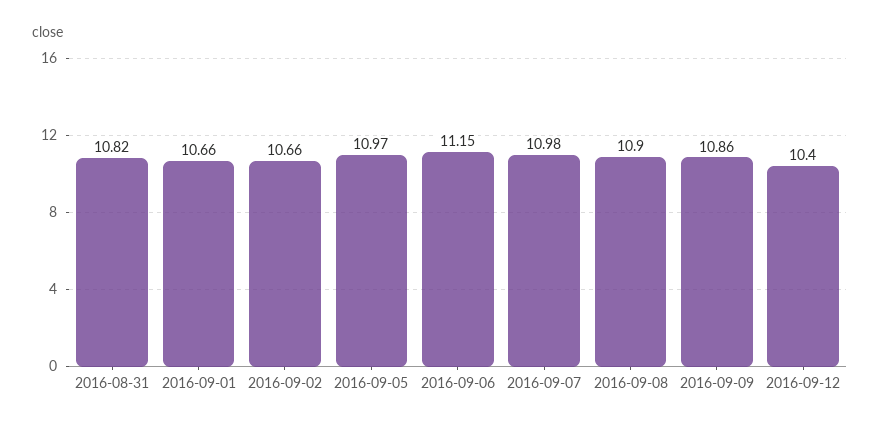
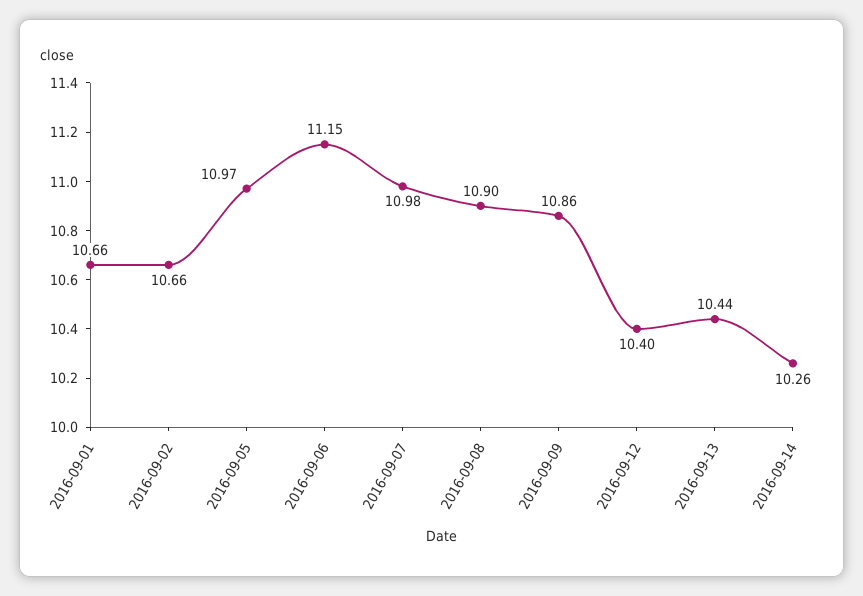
2016-08-31: 10.82 -> none
2016-09-13: none -> 10.44
2016-09-14: none -> 10.26

